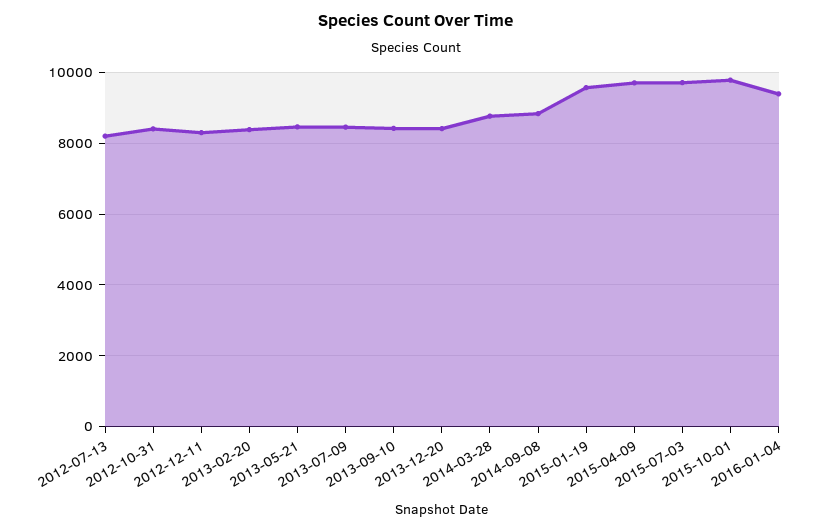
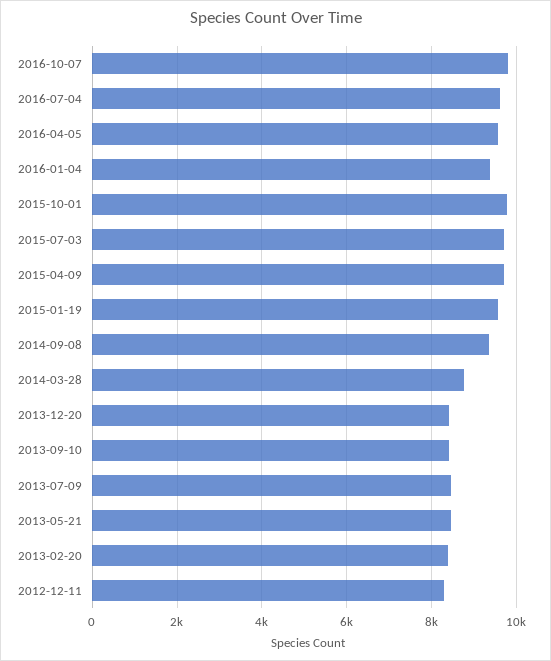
2012-07-13: 8200 -> none
2012-10-31: 8400 -> none
2014-09-08: 8800 -> 9400
2016-10-07: none -> 9800
2016-07-04: none -> 9600
2016-04-05: none -> 9600

